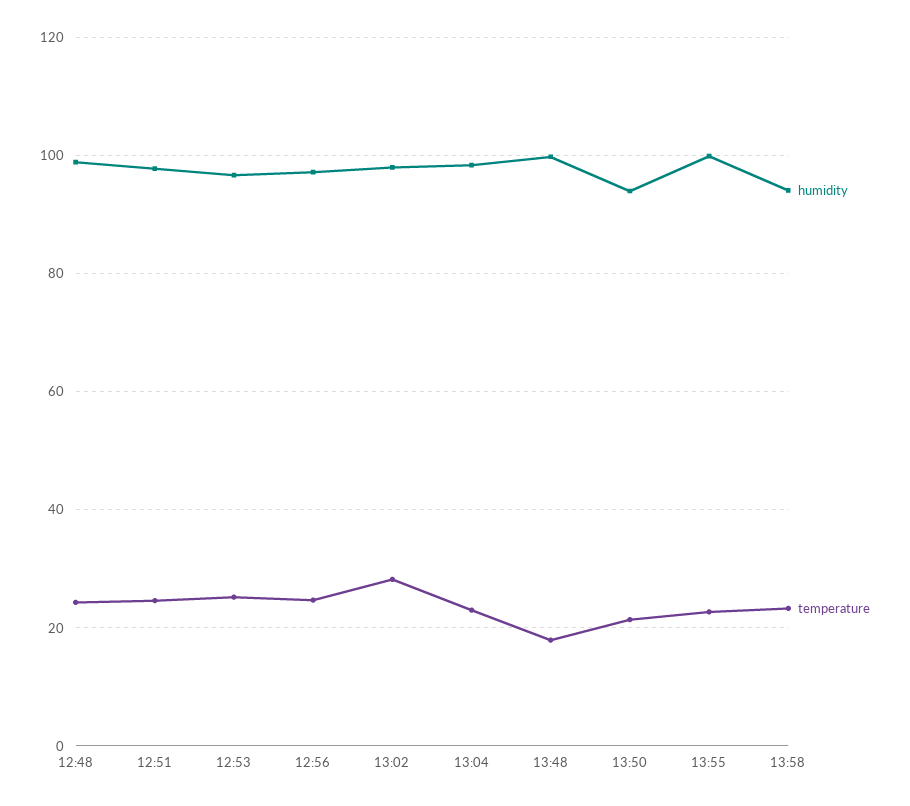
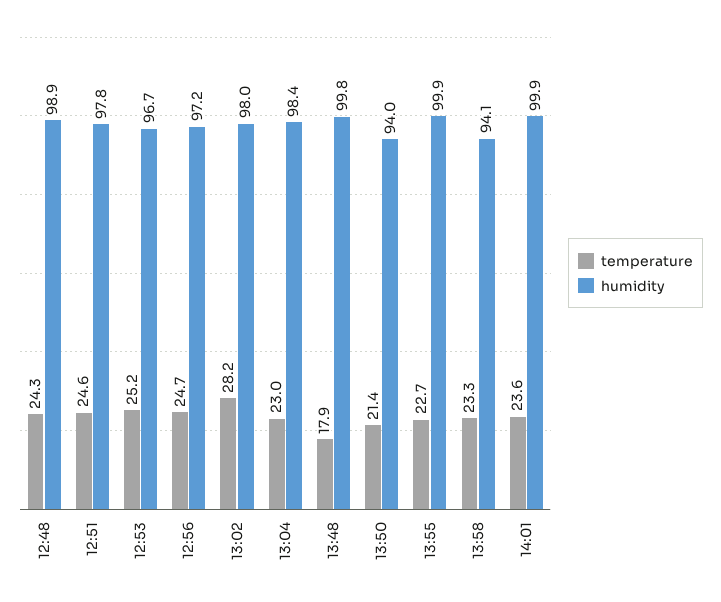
temperature, 14:01: none -> 23.6
humidity, 14:01: none -> 99.9

